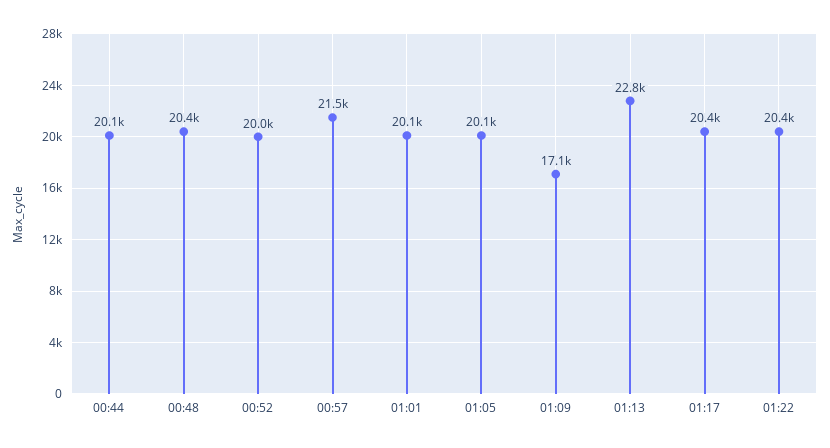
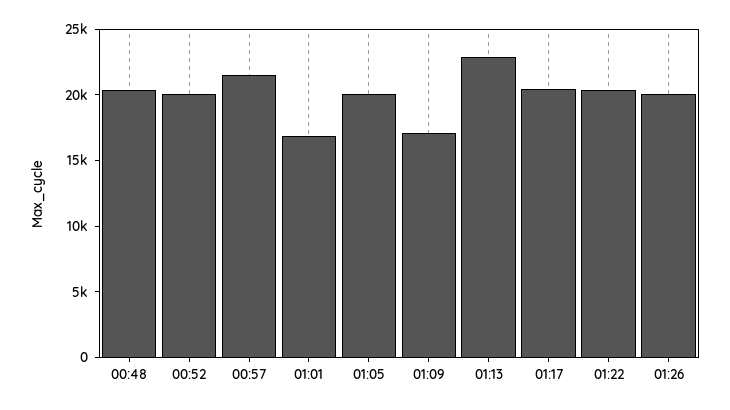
00:44: 20100 -> none
01:01: 20100 -> 17000
01:26: none -> 20000

